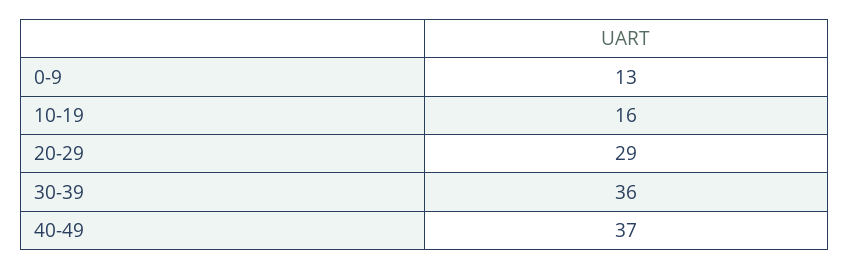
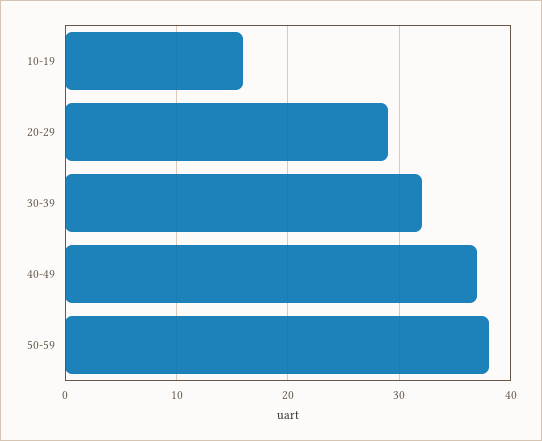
0-9: 13 -> none
30-39: 36 -> 32
50-59: none -> 38

